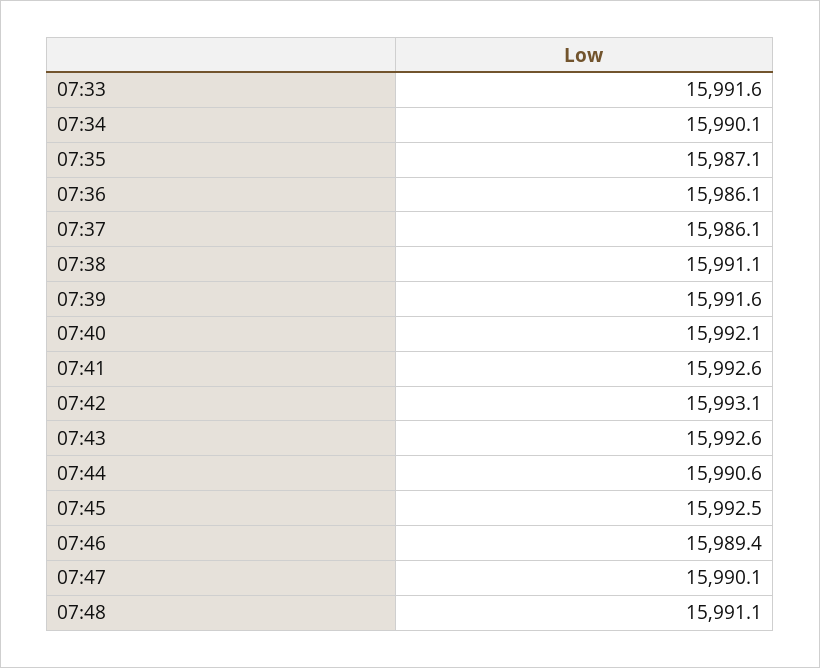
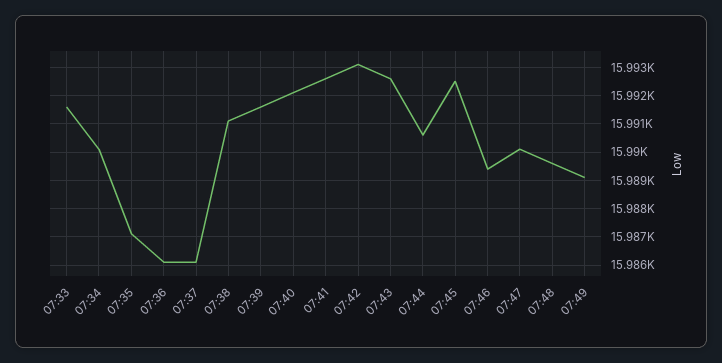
07:48: 15991.1 -> 15989.5
07:49: none -> 15989

